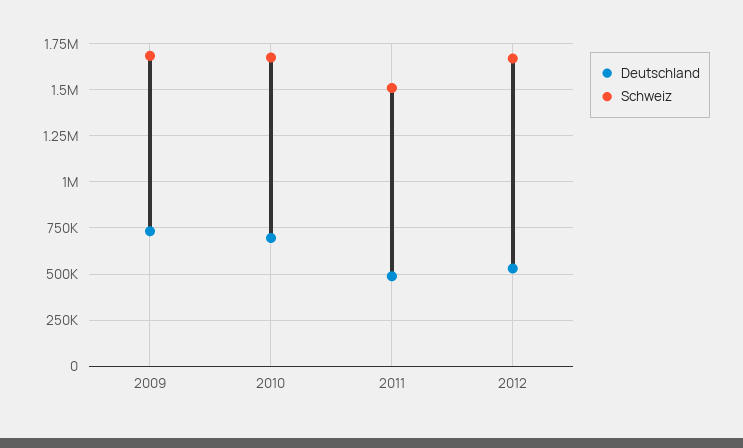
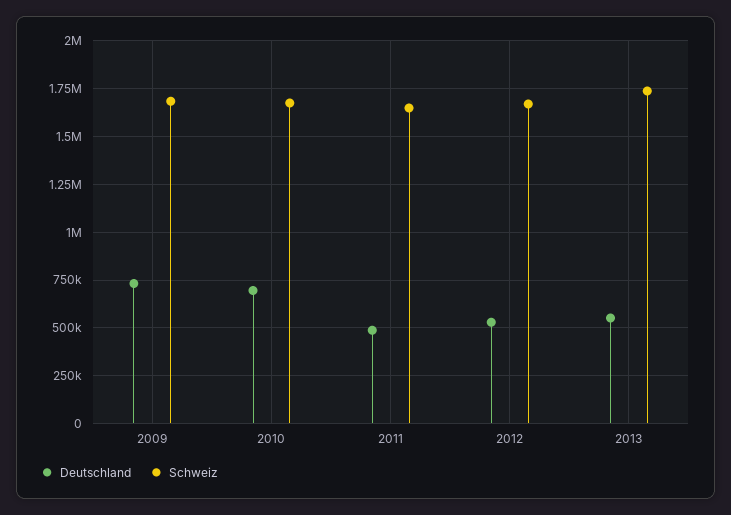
Schweiz, 2011: 1500000 -> 1650000
Deutschland, 2013: none -> 550000
Schweiz, 2013: none -> 1750000

